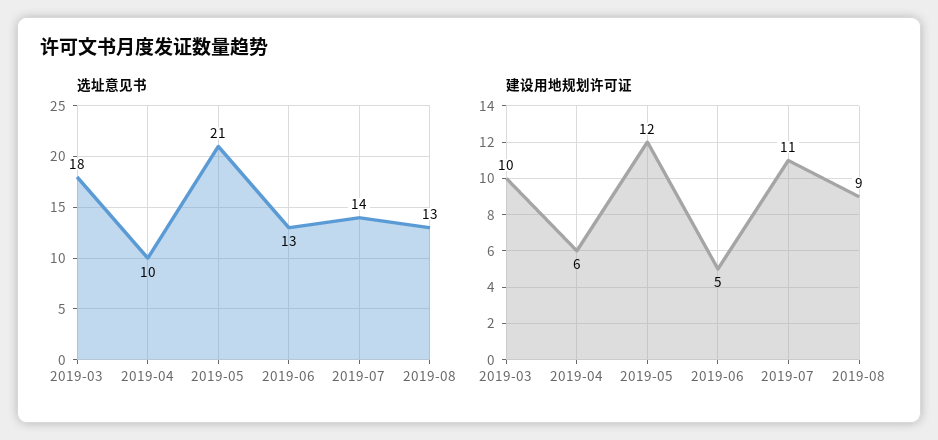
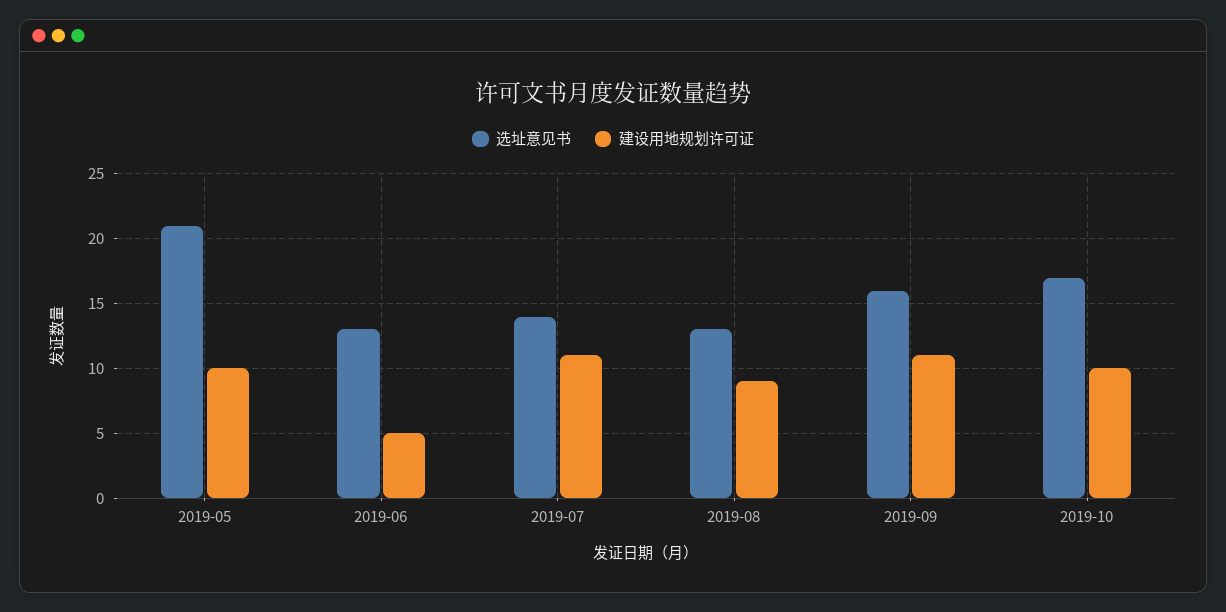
选址意见书, 2019-03: 18 -> none
选址意见书, 2019-04: 10 -> none
建设用地规划许可证, 2019-03: 10 -> none
建设用地规划许可证, 2019-04: 6 -> none
建设用地规划许可证, 2019-05: 12 -> 10
选址意见书, 2019-09: none -> 16
建设用地规划许可证, 2019-09: none -> 11
选址意见书, 2019-10: none -> 17
建设用地规划许可证, 2019-10: none -> 10

